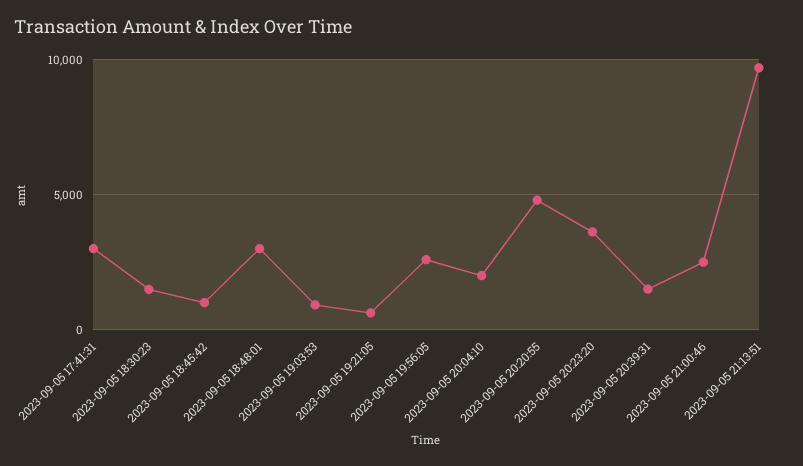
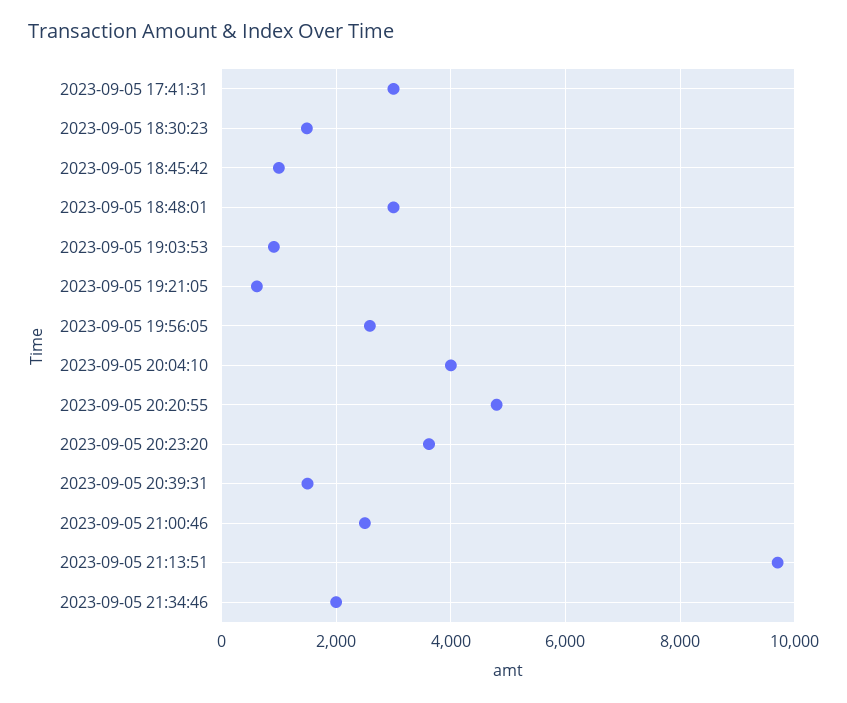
2023-09-05 20:04:10: 2000 -> 4000
2023-09-05 21:34:46: none -> 2000

